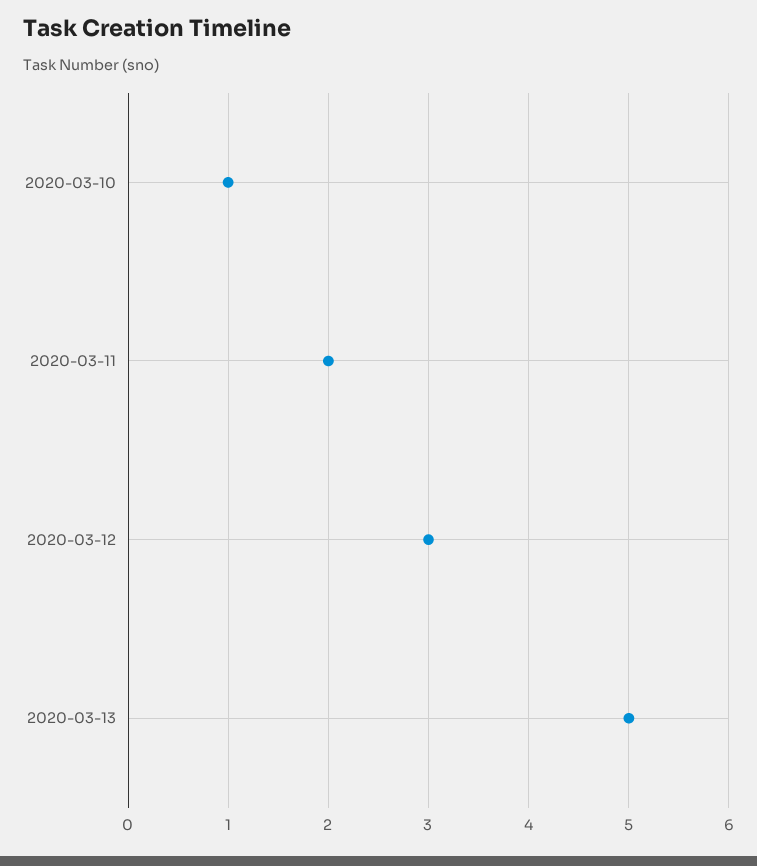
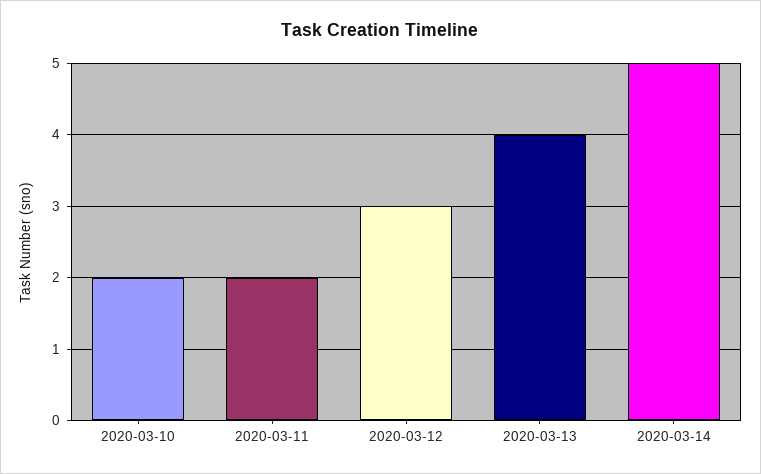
2020-03-10: 1 -> 2
2020-03-13: 5 -> 4
2020-03-14: none -> 5

